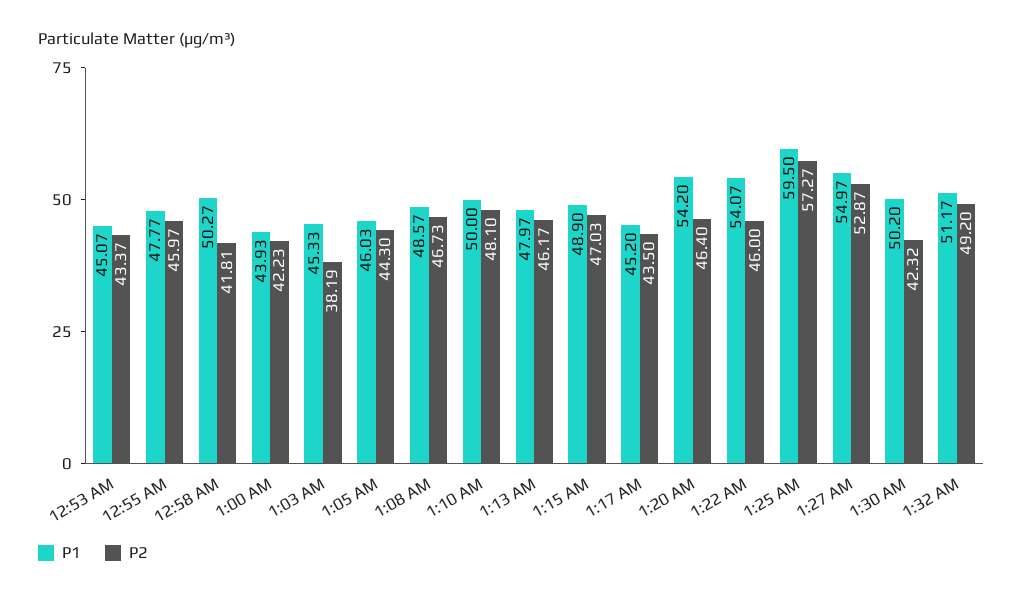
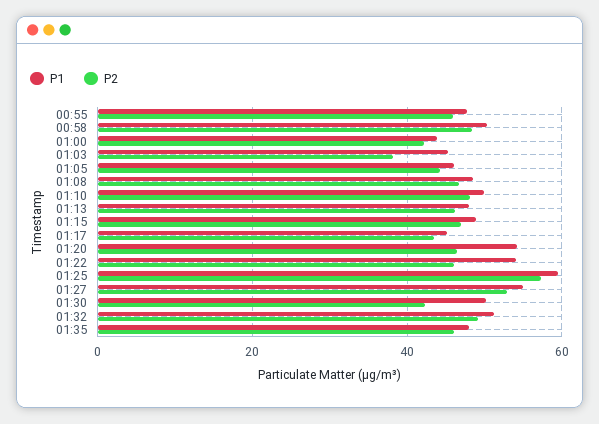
P1, 12:53 AM: 45.07 -> none
P2, 12:53 AM: 43.37 -> none
P2, 12:58 AM: 41.81 -> 48
P1, 01:35: none -> 48
P2, 01:35: none -> 46

